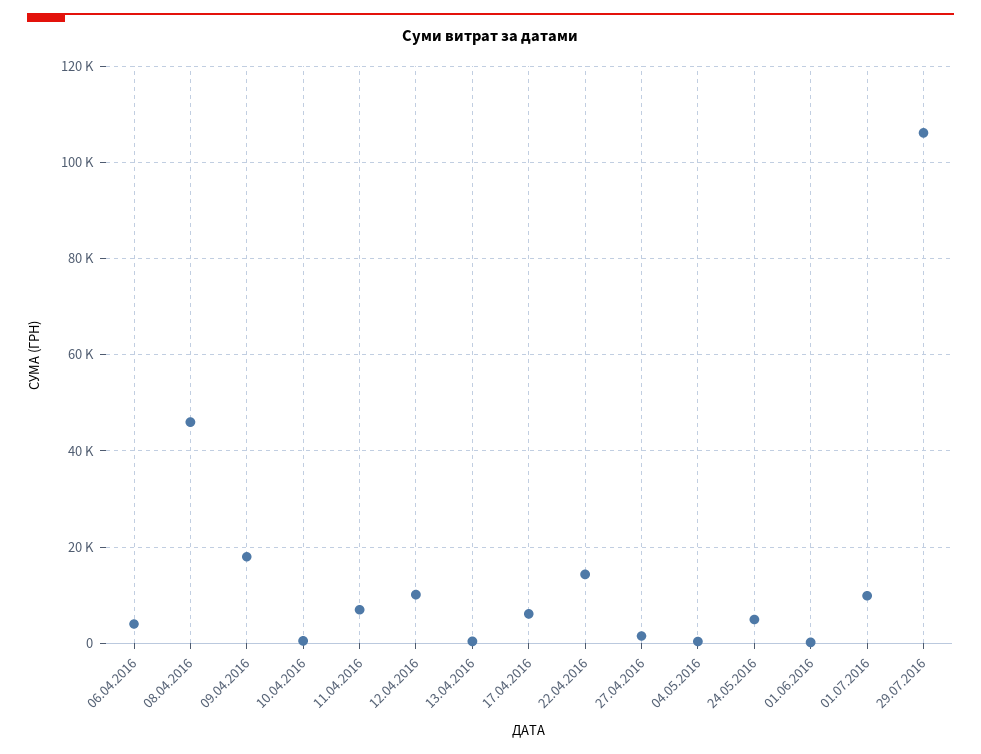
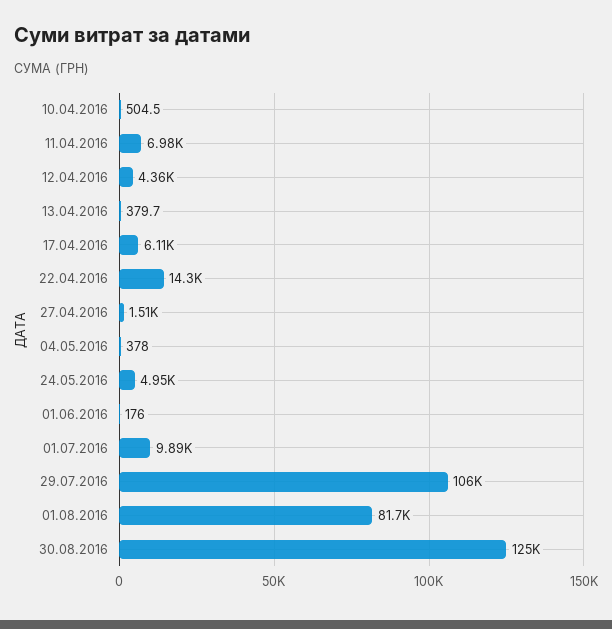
06.04.2016: 4000 -> none
08.04.2016: 46000 -> none
09.04.2016: 18000 -> none
12.04.2016: 10000 -> 4360
01.08.2016: none -> 81700
30.08.2016: none -> 125000

